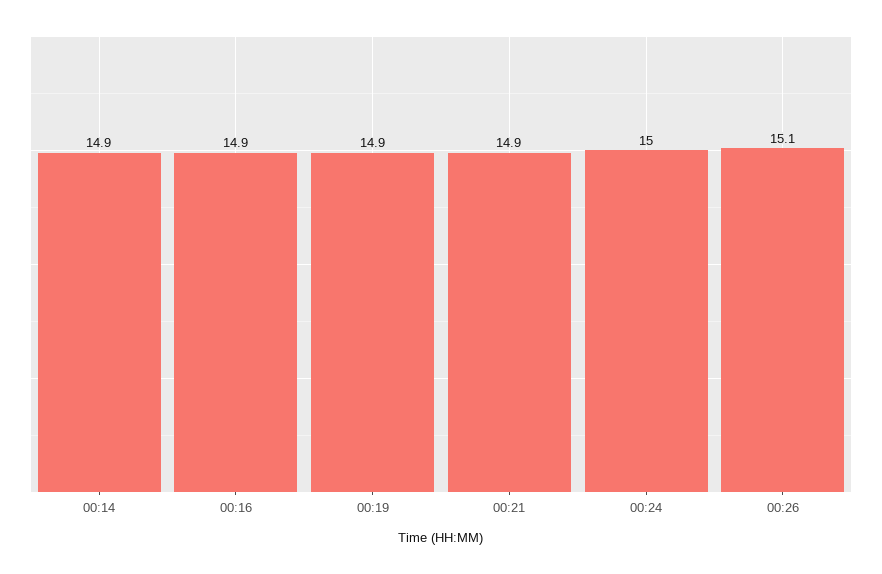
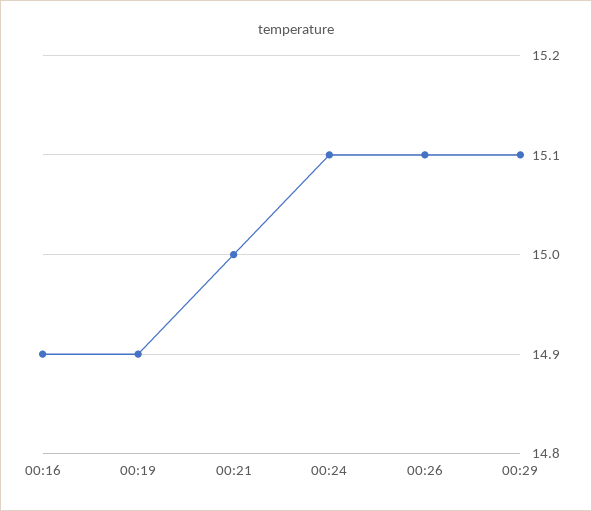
00:14: 14.9 -> none
00:21: 14.9 -> 15
00:24: 15 -> 15.1
00:29: none -> 15.1

